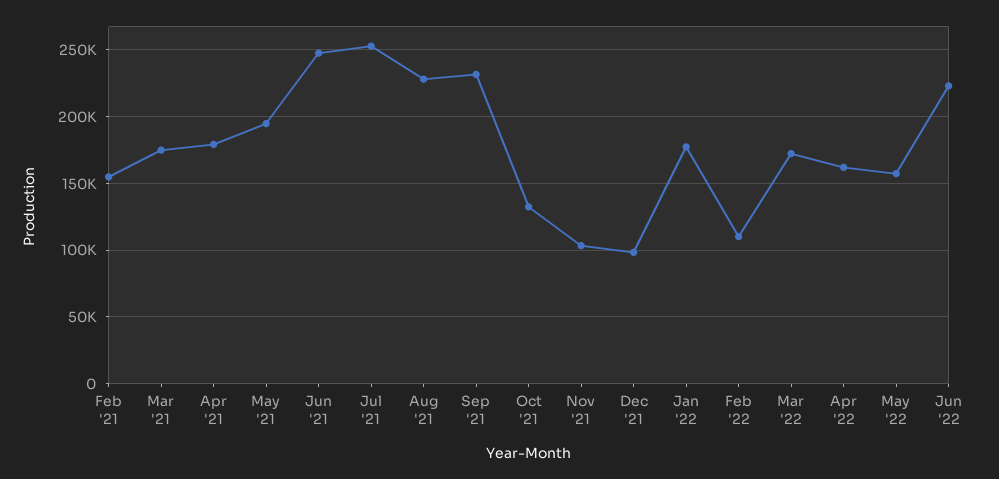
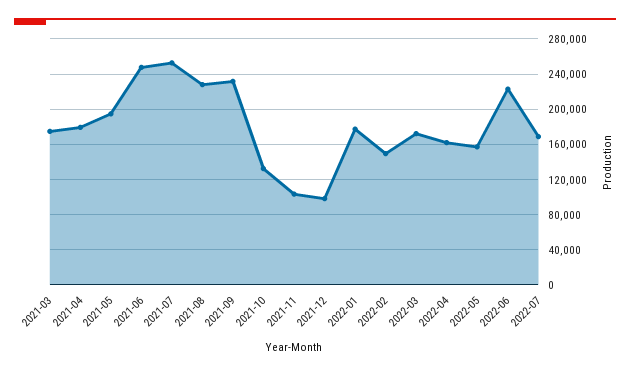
Feb '21: 155000 -> none
Feb '22: 110000 -> 150000
2022-07: none -> 170000

